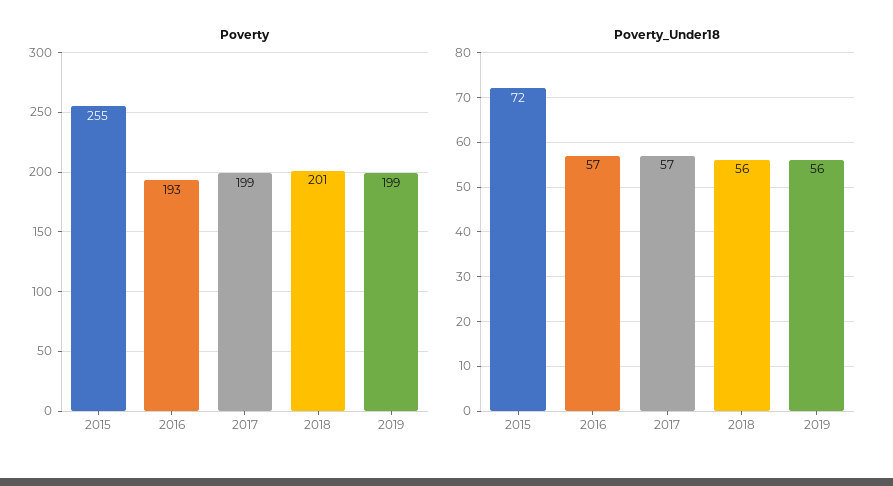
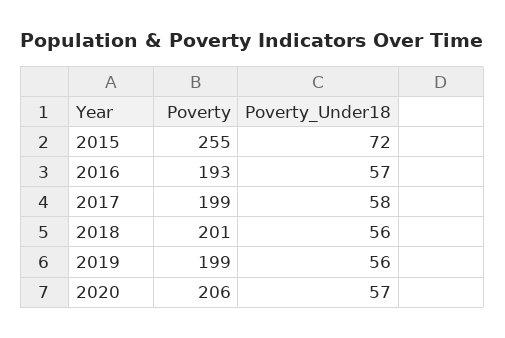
Poverty_Under18, 2017: 57 -> 58
Poverty, 2020: none -> 206
Poverty_Under18, 2020: none -> 57

